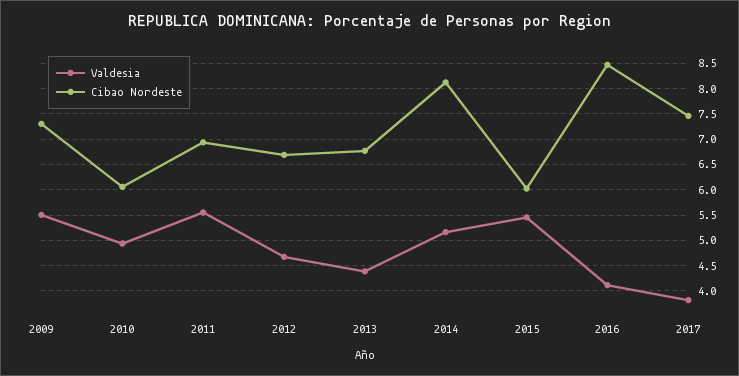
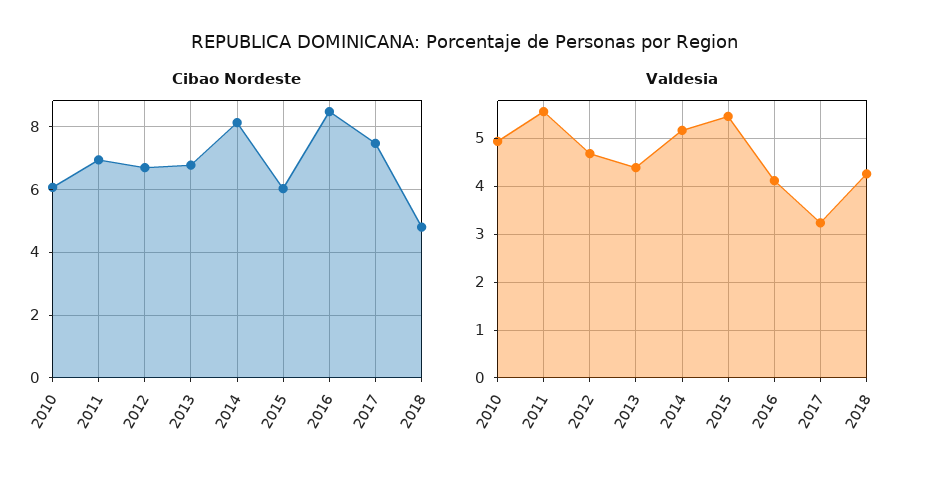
Valdesia, 2009: 5.5 -> none
Cibao Nordeste, 2009: 7.25 -> none
Valdesia, 2017: 3.75 -> 3.2
Cibao Nordeste, 2018: none -> 4.8
Valdesia, 2018: none -> 4.2

